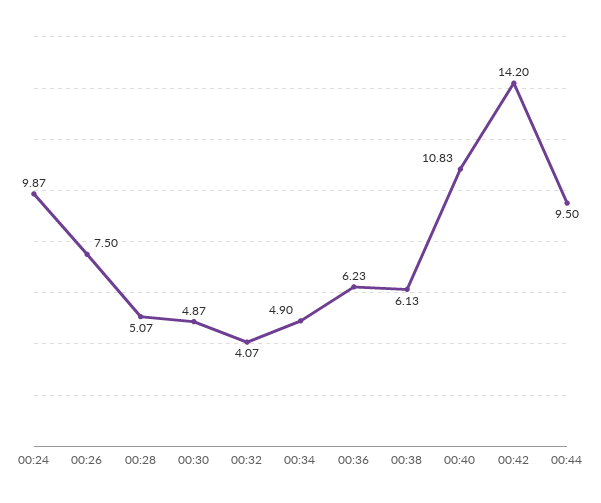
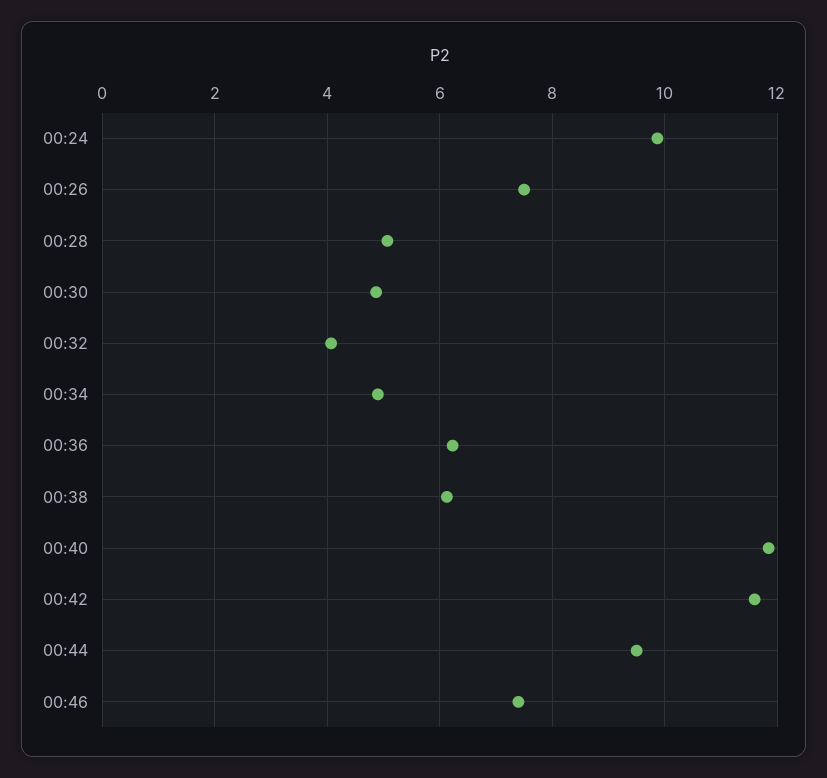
00:40: 10.83 -> 11.8
00:42: 14.2 -> 11.6
00:46: none -> 7.4

